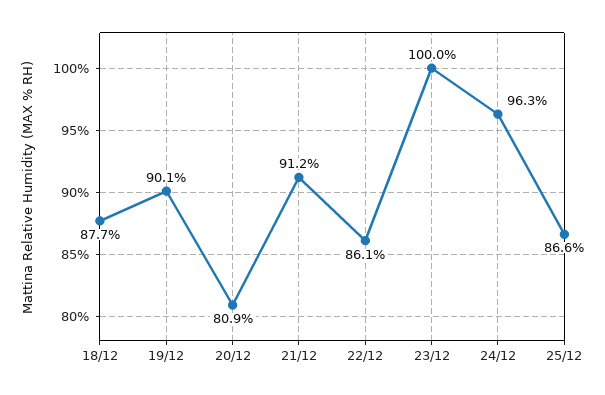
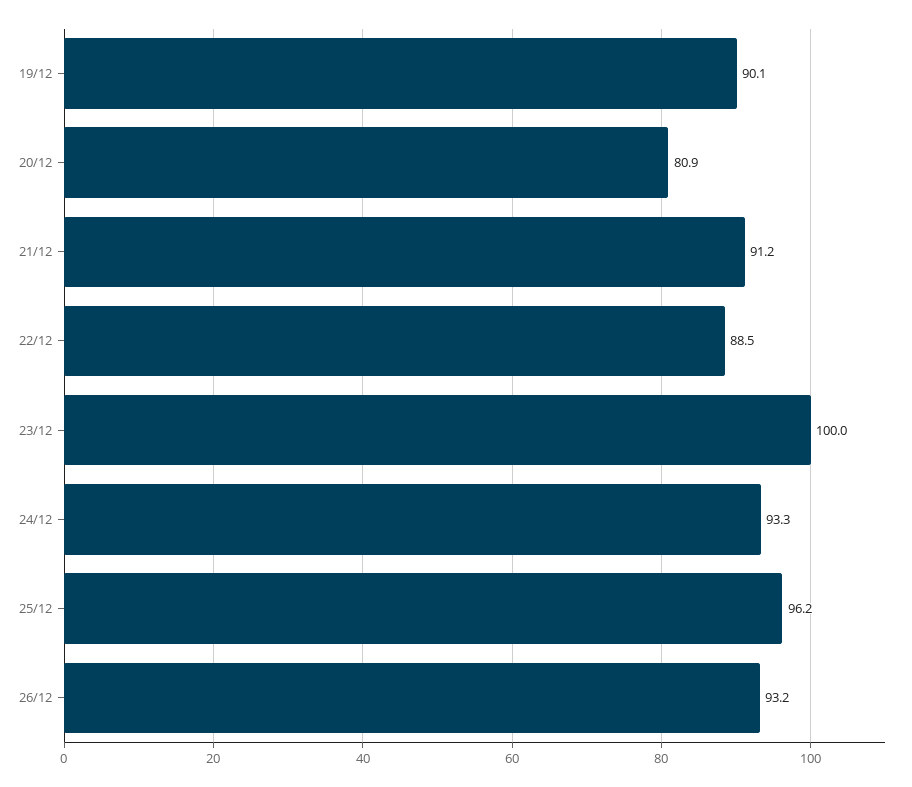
18/12: 87.7 -> none
22/12: 86.1 -> 88.5
24/12: 96.3 -> 93.3
25/12: 86.6 -> 96.2
26/12: none -> 93.2

